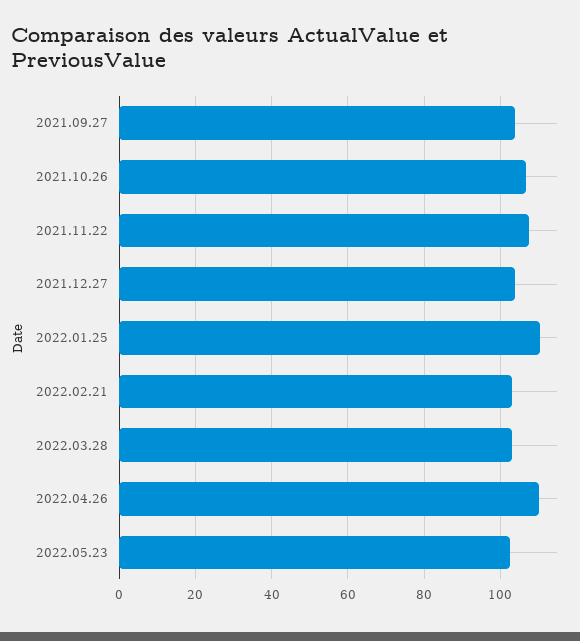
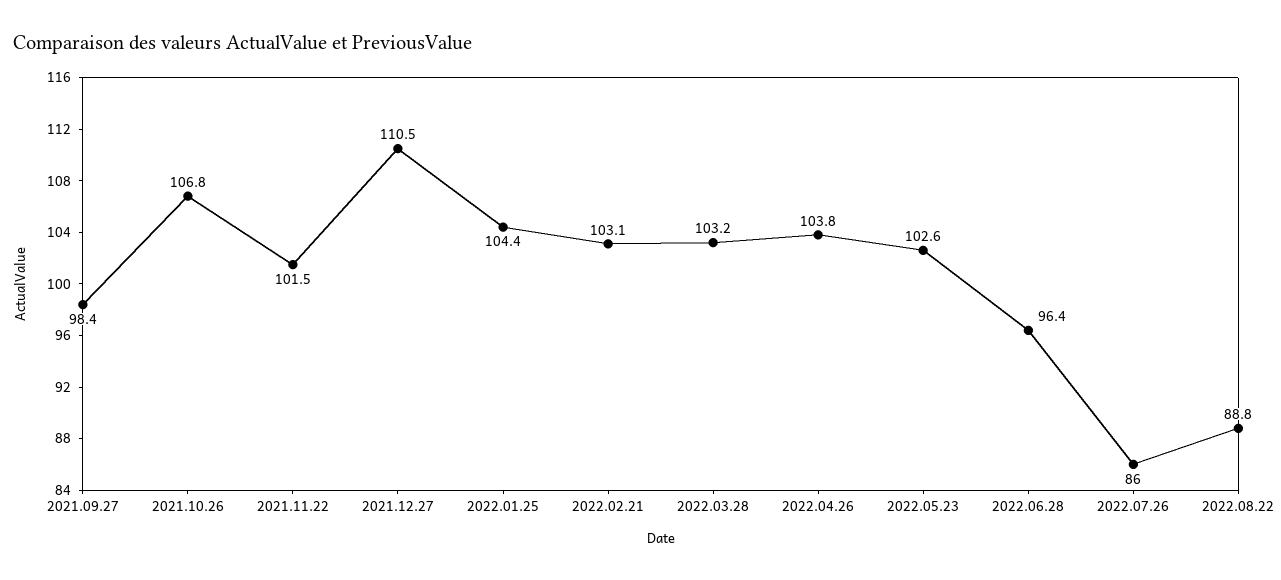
2021.09.27: 104 -> 98.4
2021.11.22: 108 -> 101.5
2021.12.27: 104 -> 110.5
2022.01.25: 110 -> 104.4
2022.04.26: 110 -> 103.8
2022.06.28: none -> 96.4
2022.07.26: none -> 86
2022.08.22: none -> 88.8

